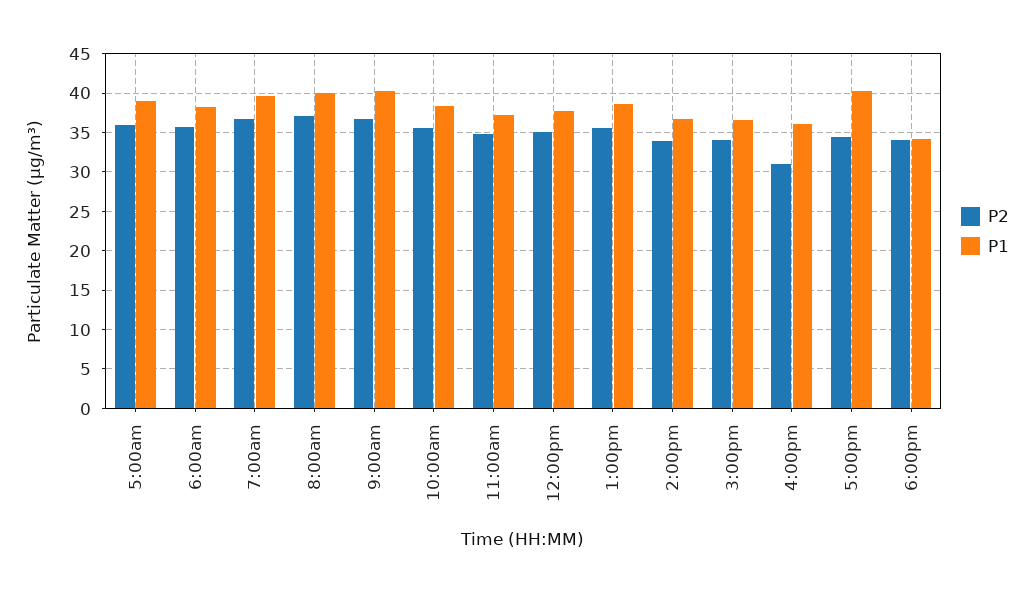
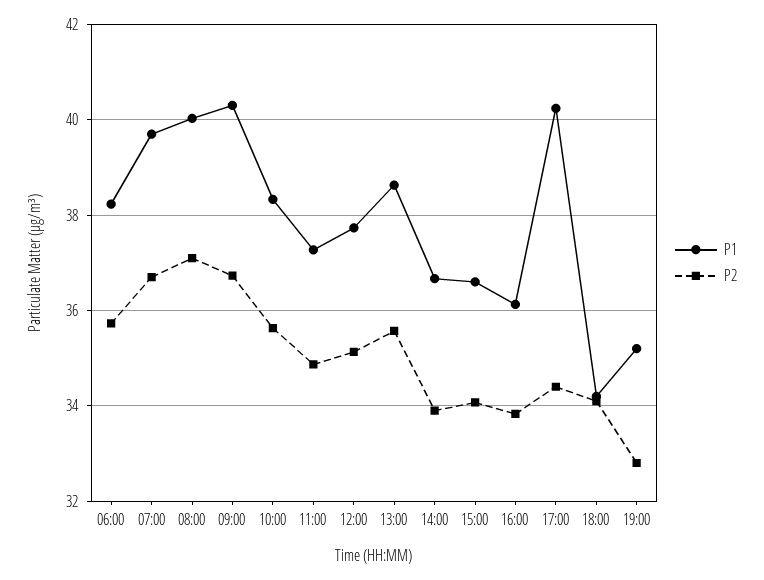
P2, 5:00am: 36 -> none
P1, 5:00am: 39 -> none
P2, 4:00pm: 31 -> 33.8
P1, 19:00: none -> 35.2
P2, 19:00: none -> 32.8

